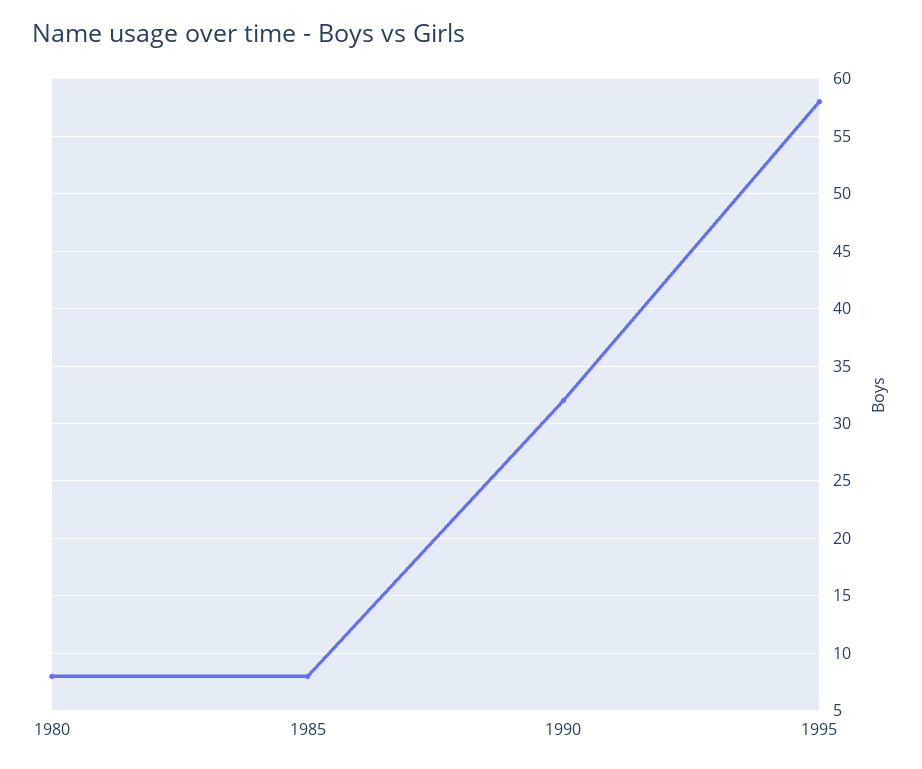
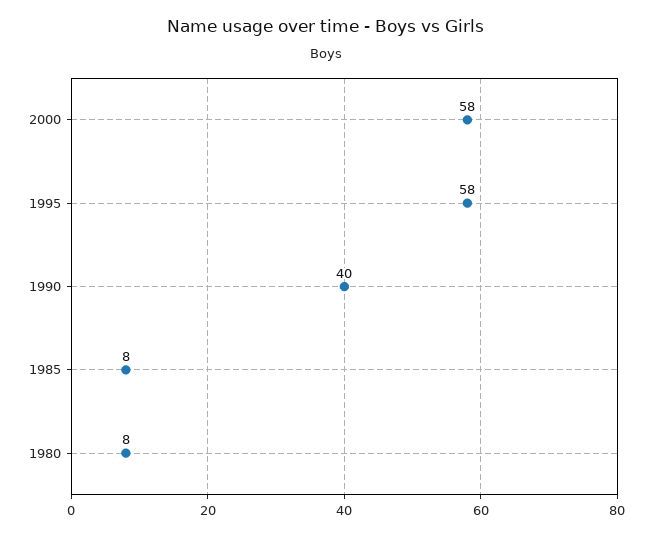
1990: 32 -> 40
2000: none -> 58

